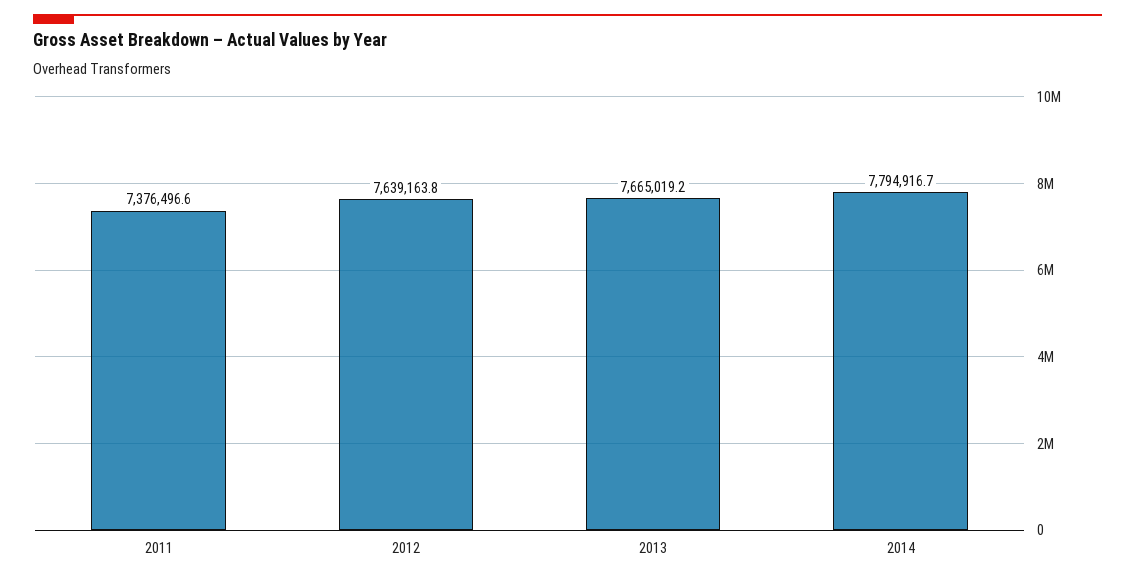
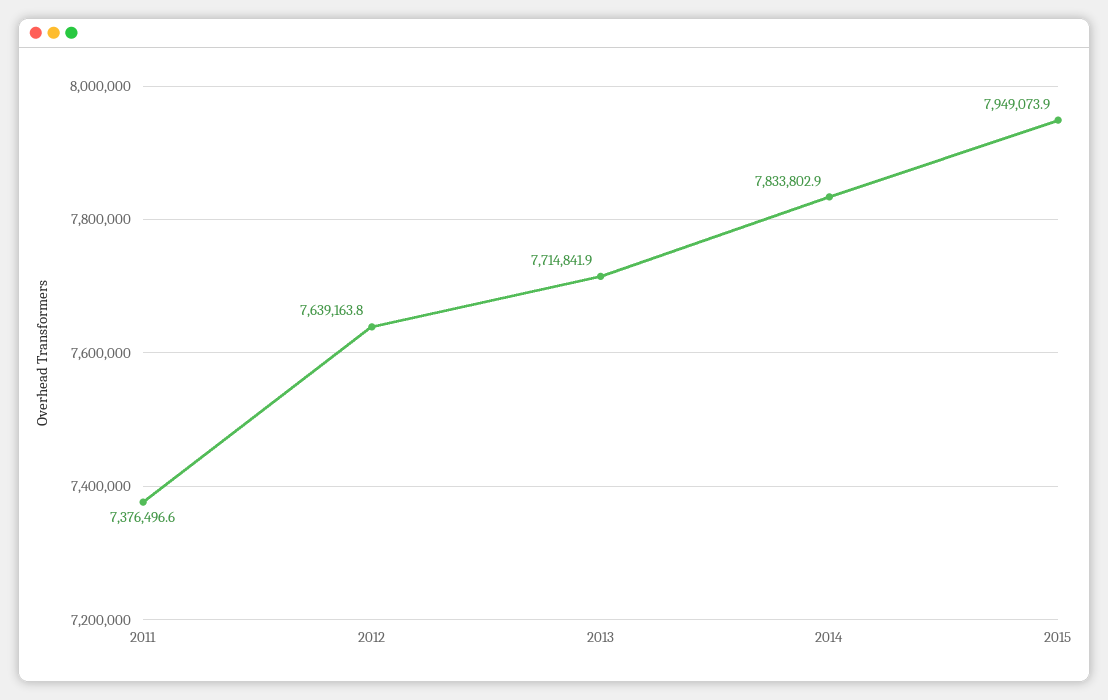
2013: 7665019.2 -> 7714841.9
2014: 7794916.7 -> 7833802.9
2015: none -> 7949073.9

